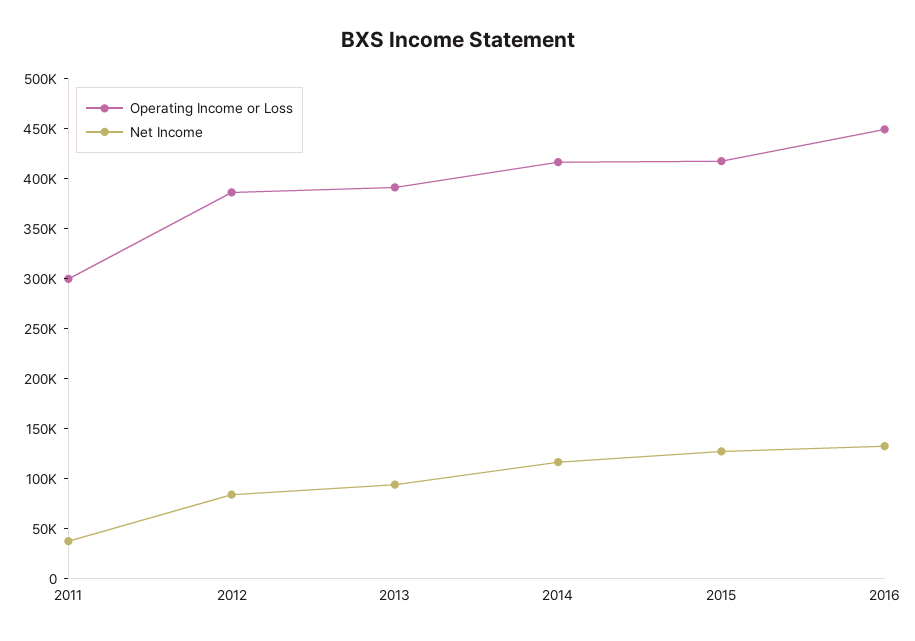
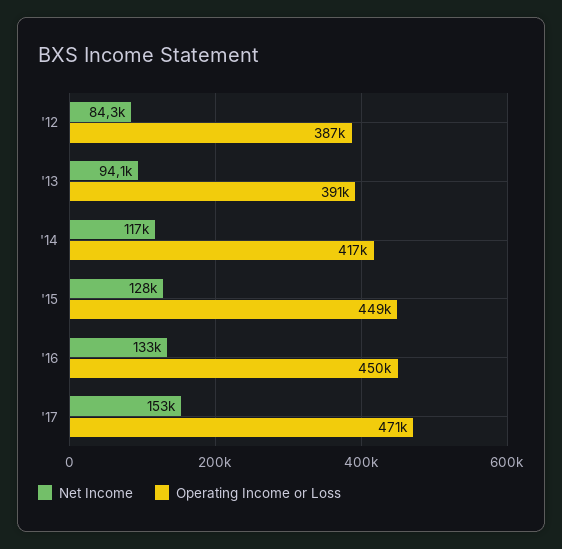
Operating Income or Loss, 2011: 300000 -> none
Net Income, 2011: 40000 -> none
Operating Income or Loss, 2015: 420000 -> 449000
Net Income, '17: none -> 153000
Operating Income or Loss, '17: none -> 471000

